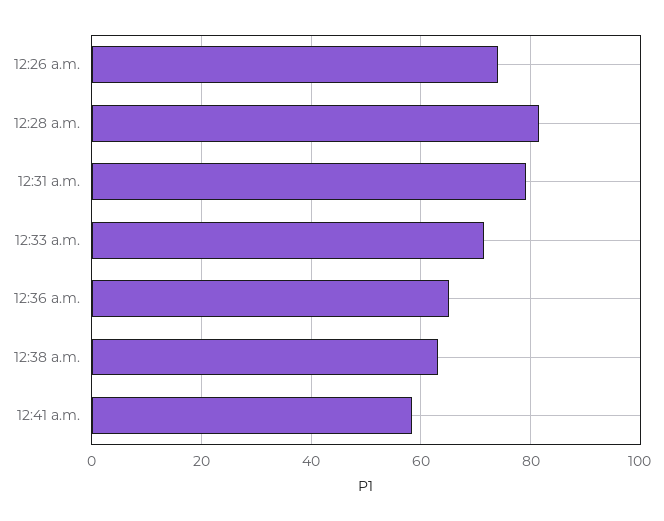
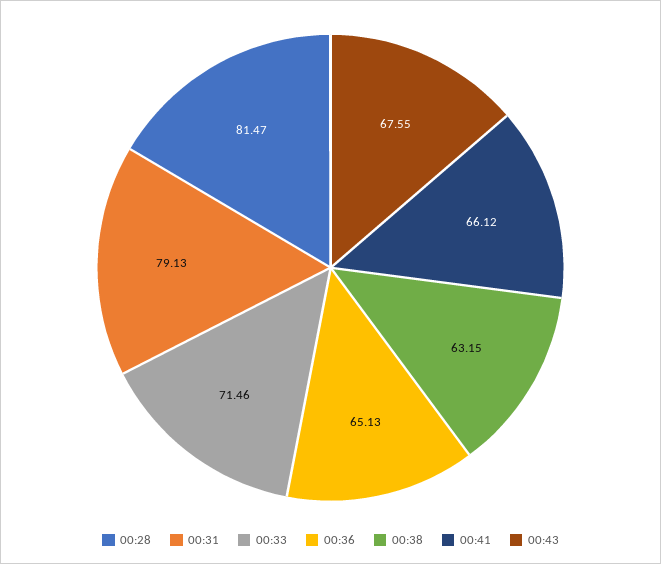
12:26 a.m.: 74 -> none
12:41 a.m.: 58 -> 66.12
00:43: none -> 67.55

